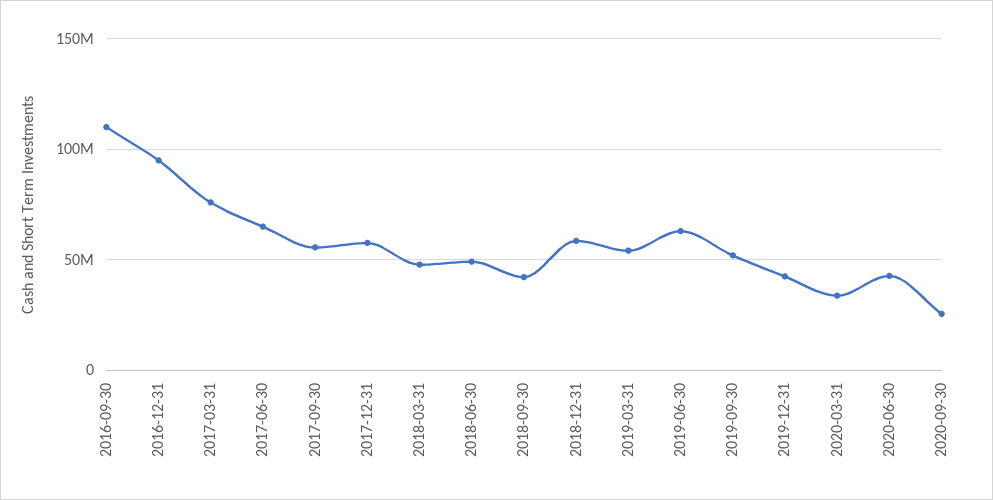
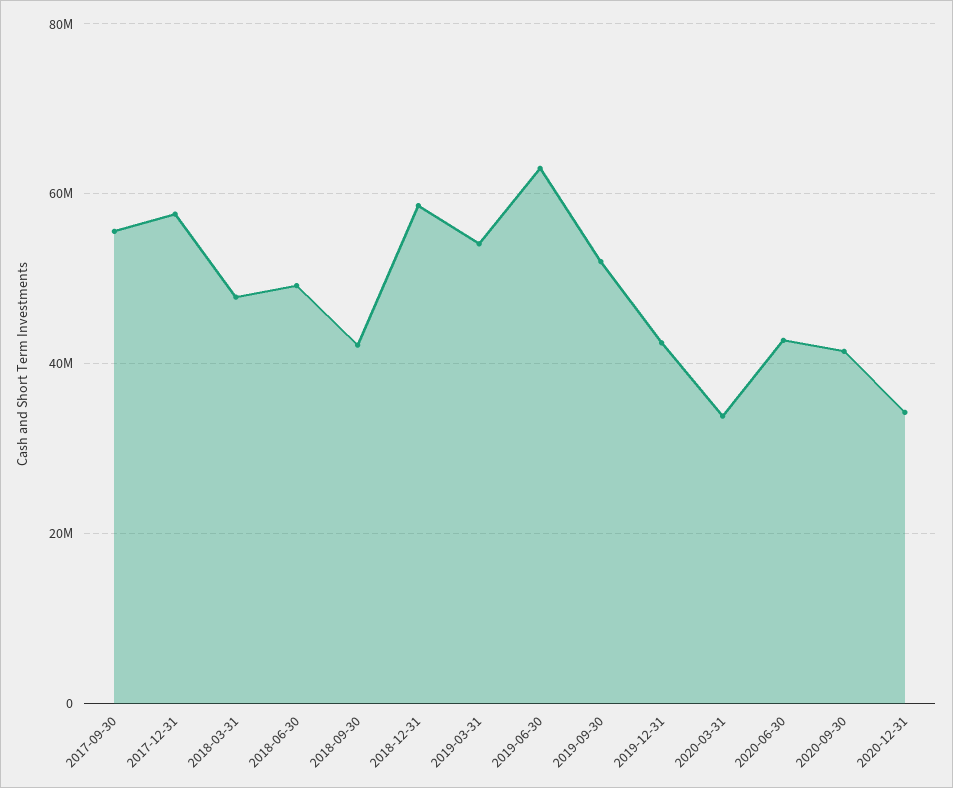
2016-09-30: 110000000 -> none
2016-12-31: 95000000 -> none
2017-03-31: 75000000 -> none
2017-06-30: 65000000 -> none
2020-09-30: 25000000 -> 42000000
2020-12-31: none -> 34000000

